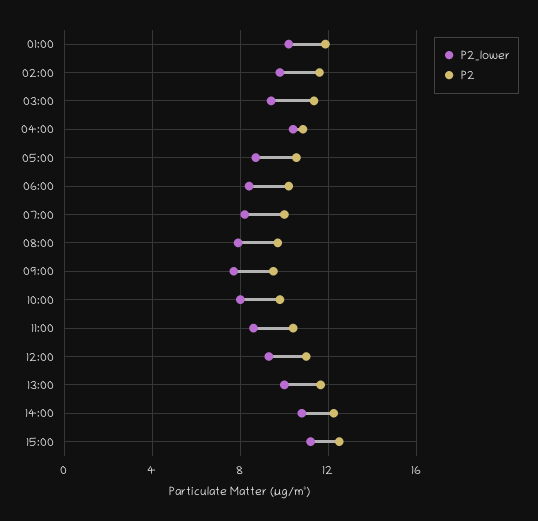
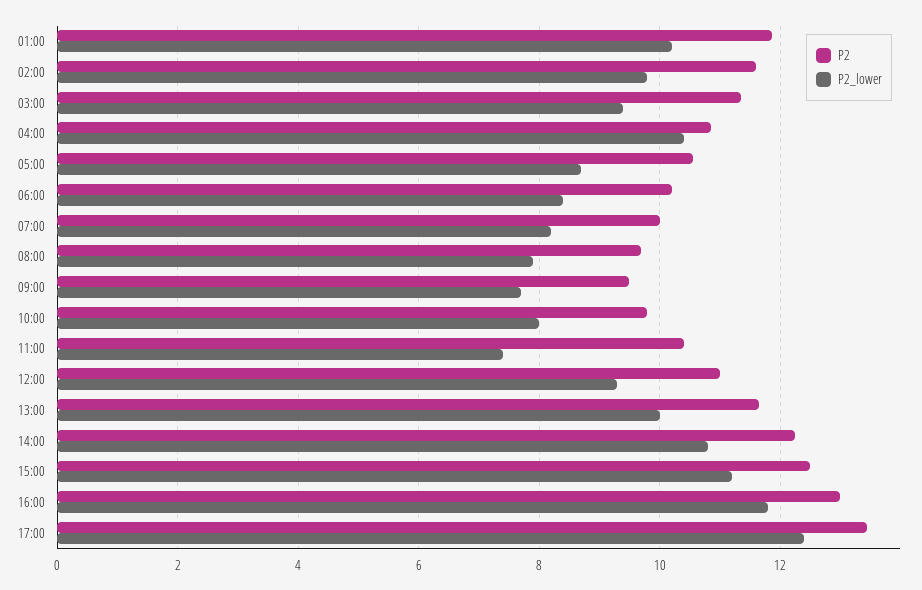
P2_lower, 11:00: 8.5 -> 7.4
P2, 16:00: none -> 13
P2_lower, 16:00: none -> 11.8
P2, 17:00: none -> 13.4
P2_lower, 17:00: none -> 12.4

